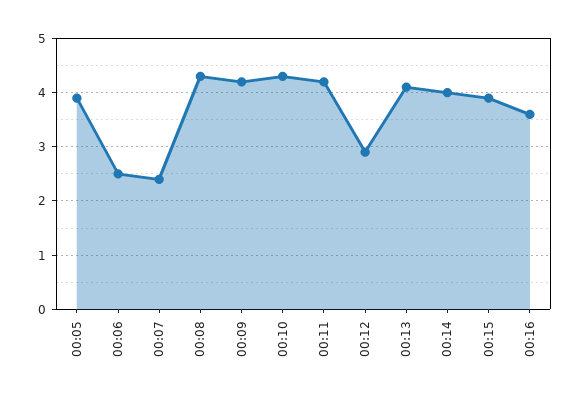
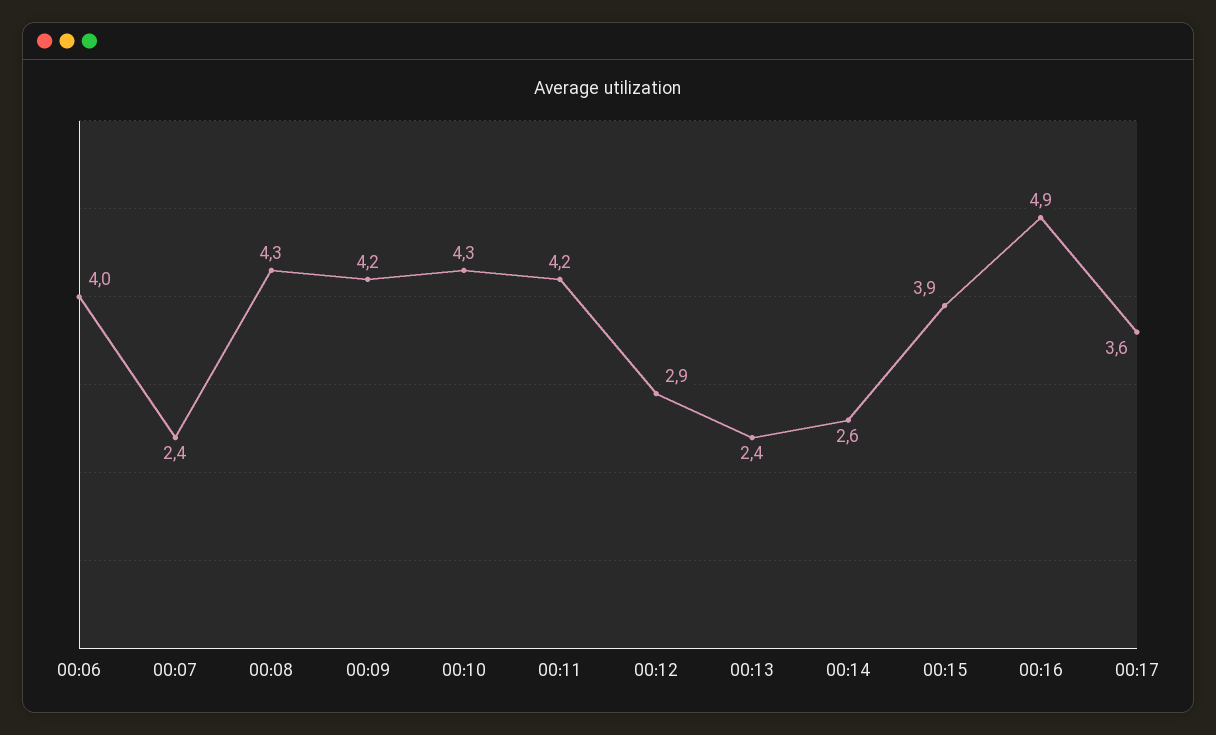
00:05: 4 -> none
00:06: 2.5 -> 4
00:13: 4 -> 2.4
00:14: 4 -> 2.6
00:16: 3.5 -> 4.9
00:17: none -> 3.6

